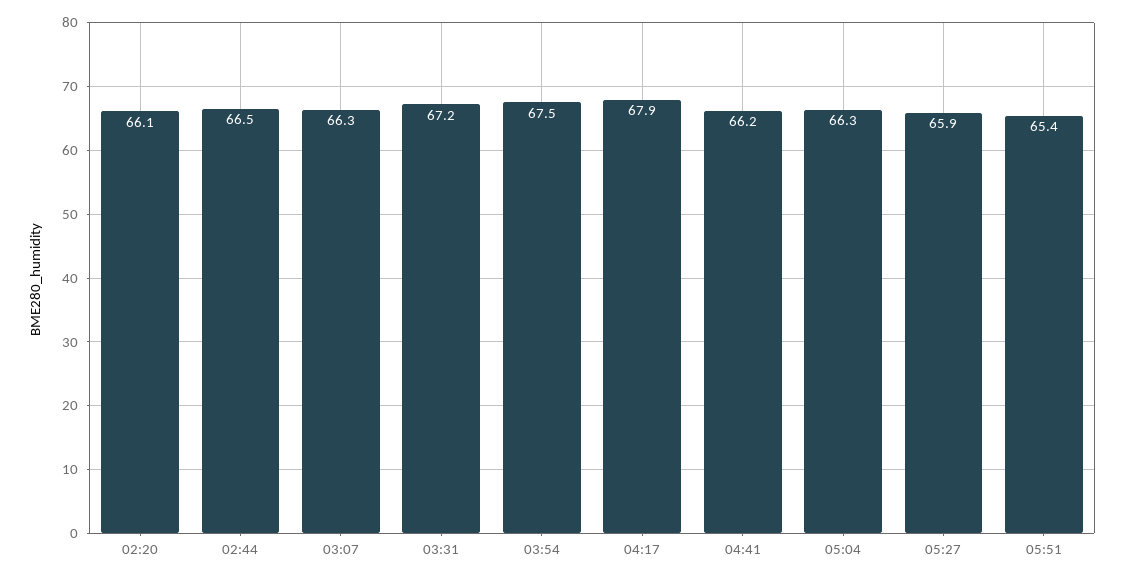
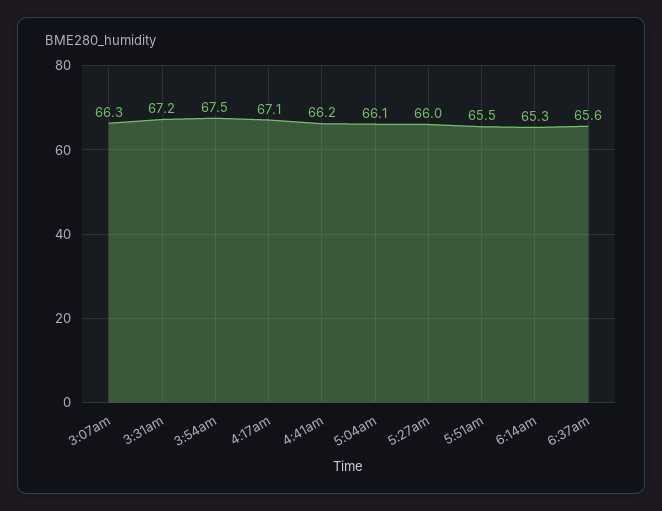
02:20: 66.1 -> none
02:44: 66.5 -> none
04:17: 67.9 -> 67.1
05:04: 66.3 -> 66.1
05:27: 65.9 -> 66
05:51: 65.4 -> 65.5
6:14am: none -> 65.3
6:37am: none -> 65.6

